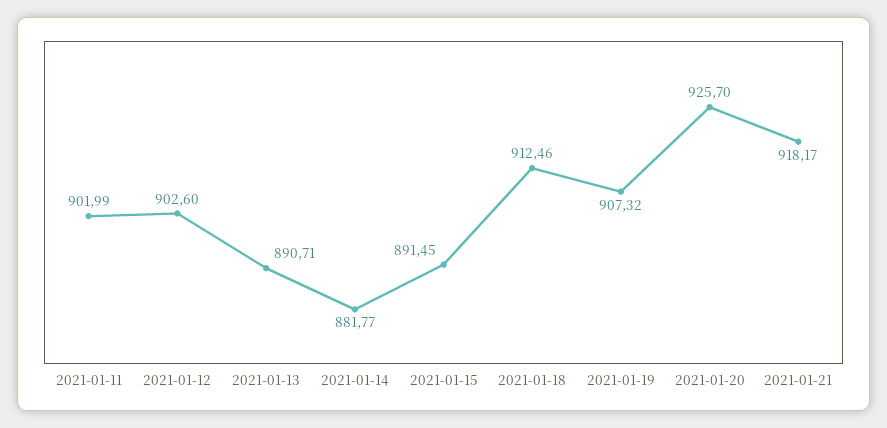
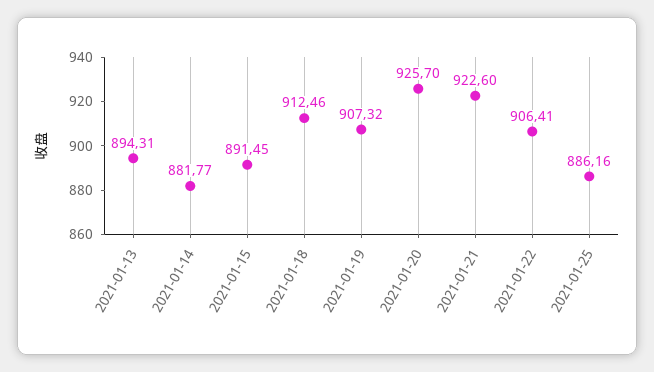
2021-01-11: 901.99 -> none
2021-01-12: 902.6 -> none
2021-01-13: 890.71 -> 894.31
2021-01-21: 918.17 -> 922.6
2021-01-22: none -> 906.41
2021-01-25: none -> 886.16

